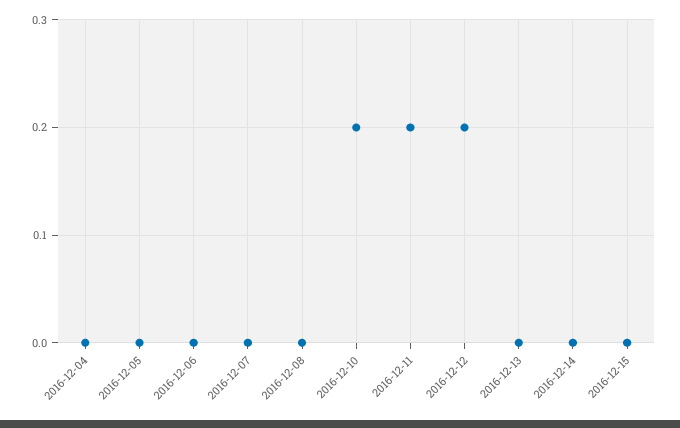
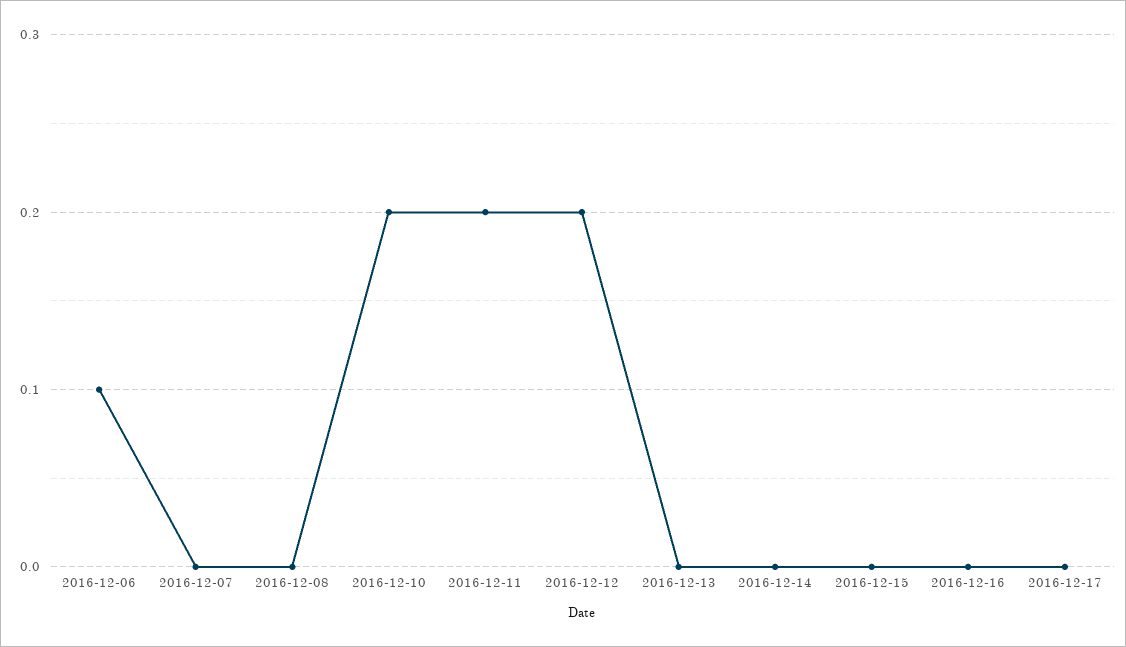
2016-12-04: 0 -> none
2016-12-05: 0 -> none
2016-12-06: 0 -> 0.1
2016-12-16: none -> 0
2016-12-17: none -> 0

